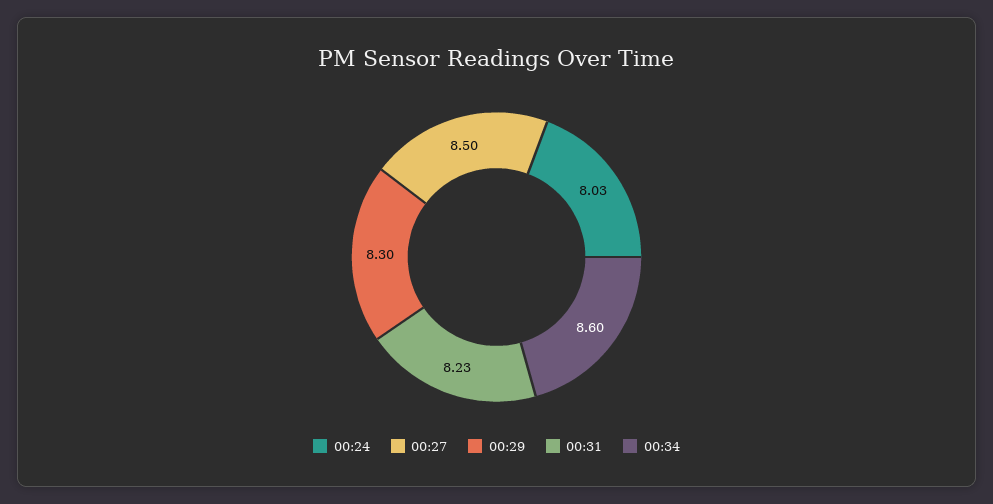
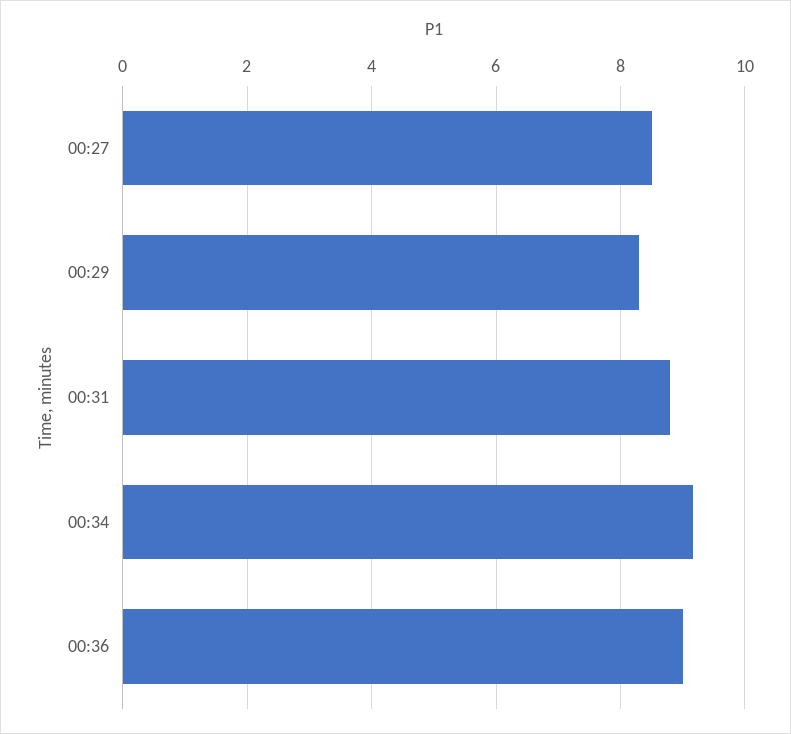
00:24: 8.03 -> none
00:31: 8.23 -> 8.8
00:34: 8.6 -> 9.2
00:36: none -> 9

